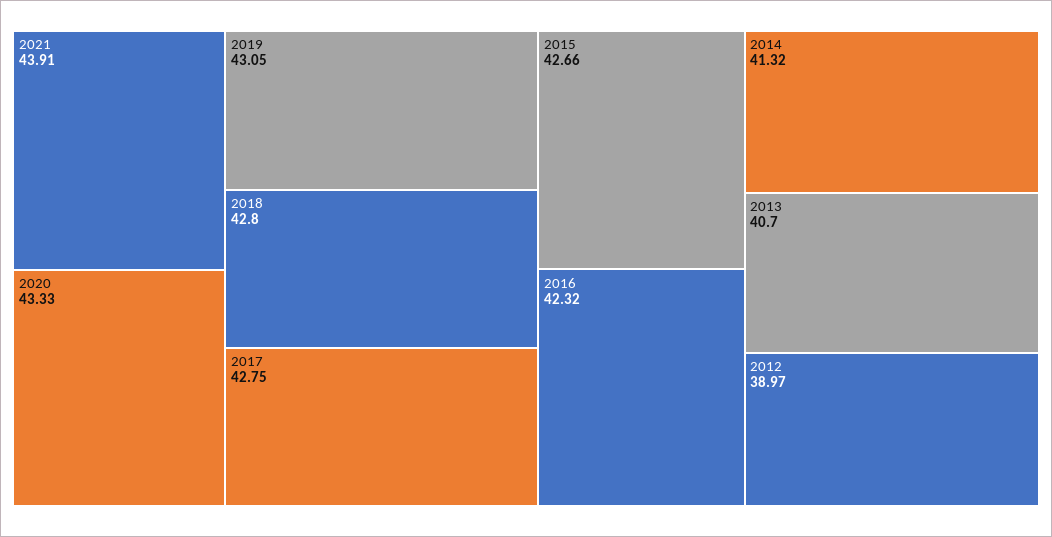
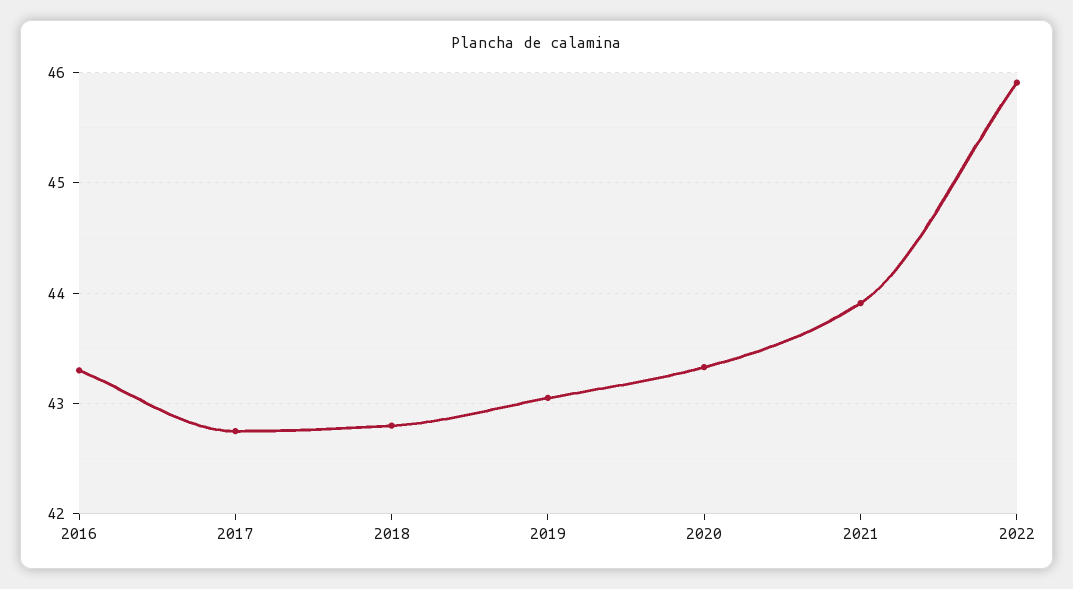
2015: 42.66 -> none
2016: 42.32 -> 43.3
2014: 41.32 -> none
2013: 40.7 -> none
2012: 38.97 -> none
2022: none -> 45.9

